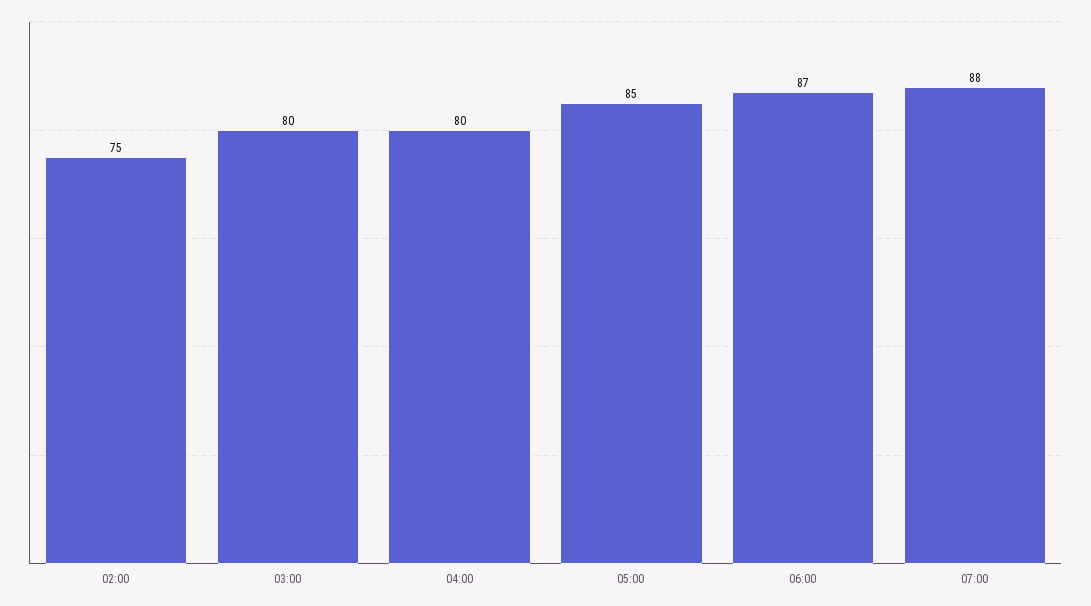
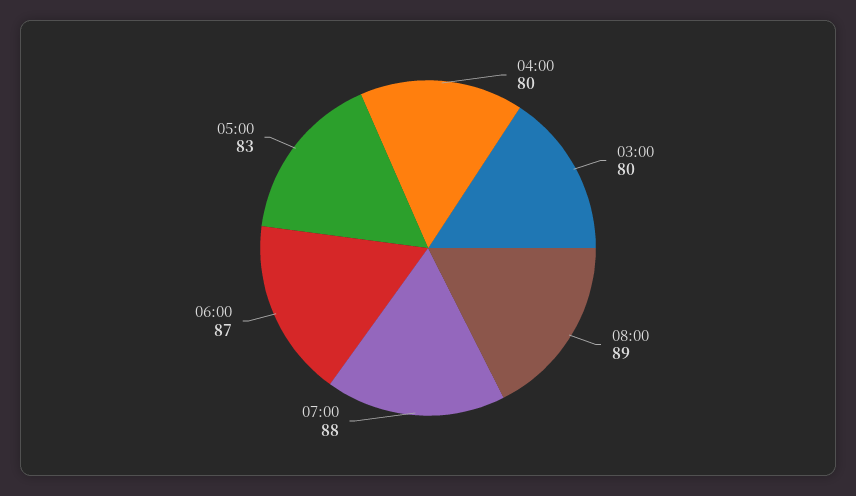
02:00: 75 -> none
05:00: 85 -> 83
08:00: none -> 89

